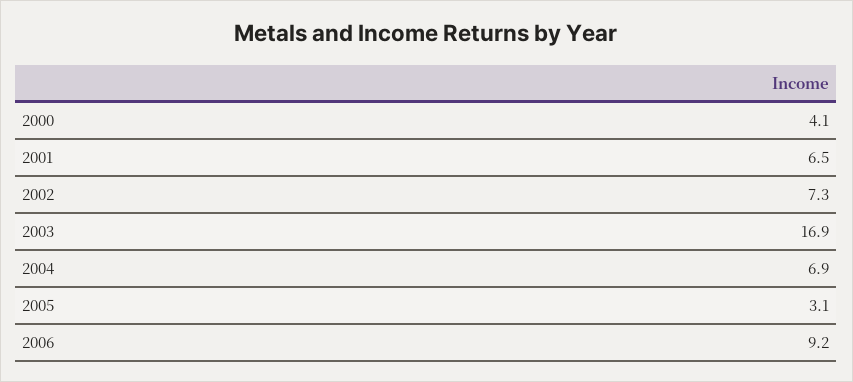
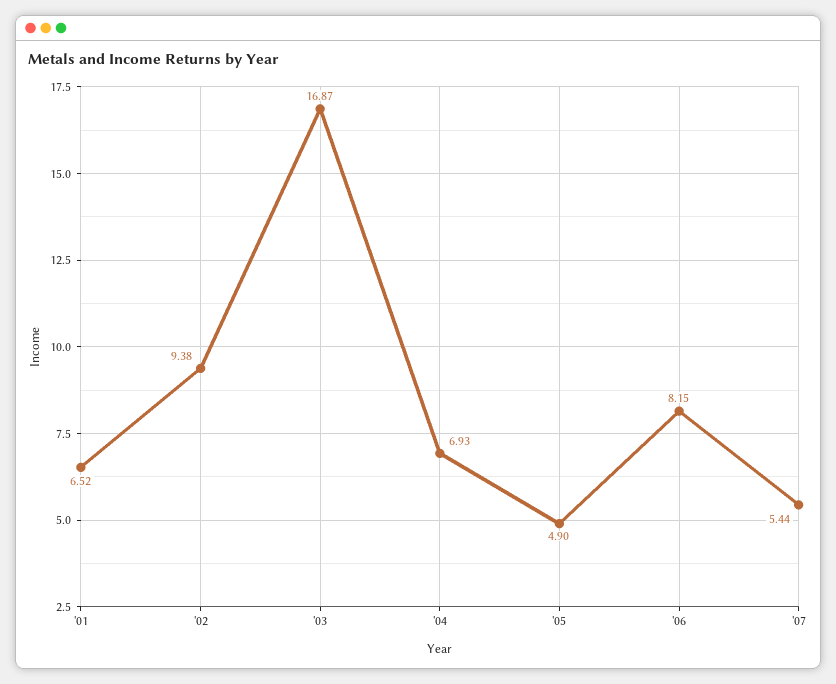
2000: 4.1 -> none
2002: 7.3 -> 9.38
2005: 3.1 -> 4.9
2006: 9.2 -> 8.15
'07: none -> 5.44

